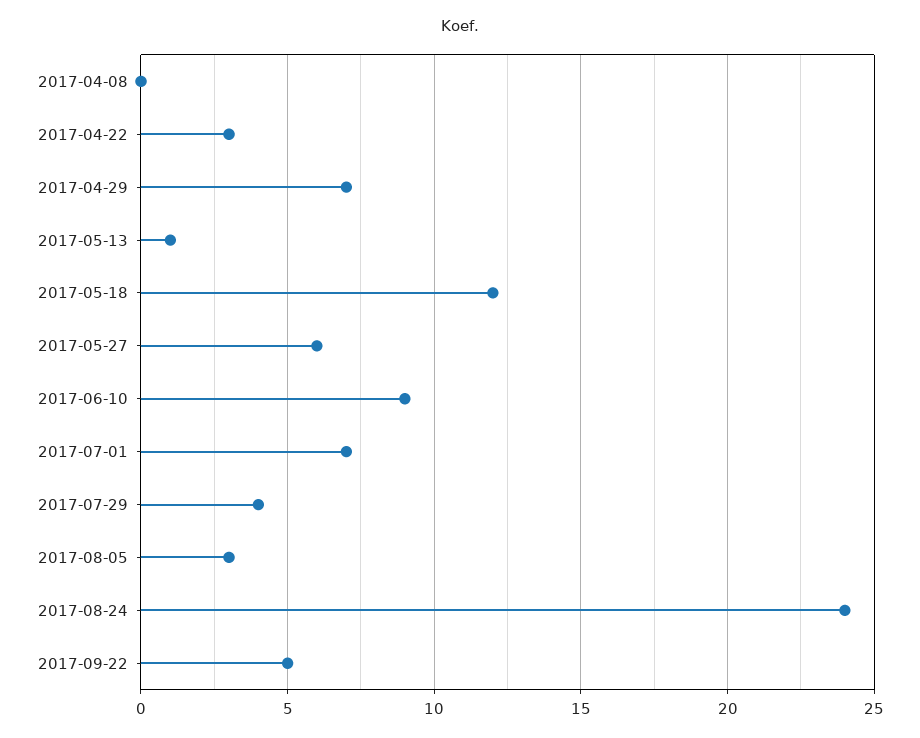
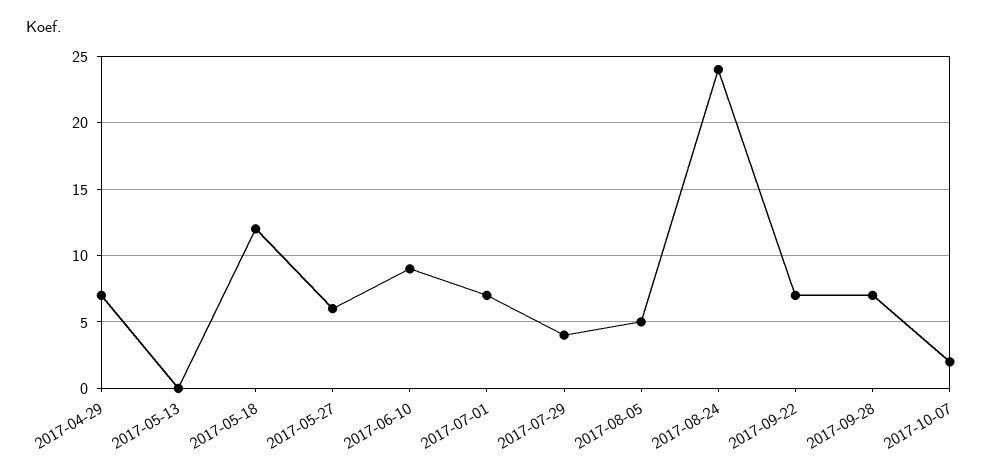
2017-04-08: 0 -> none
2017-04-22: 3 -> none
2017-05-13: 1 -> 0
2017-08-05: 3 -> 5
2017-09-22: 5 -> 7
2017-09-28: none -> 7
2017-10-07: none -> 2

